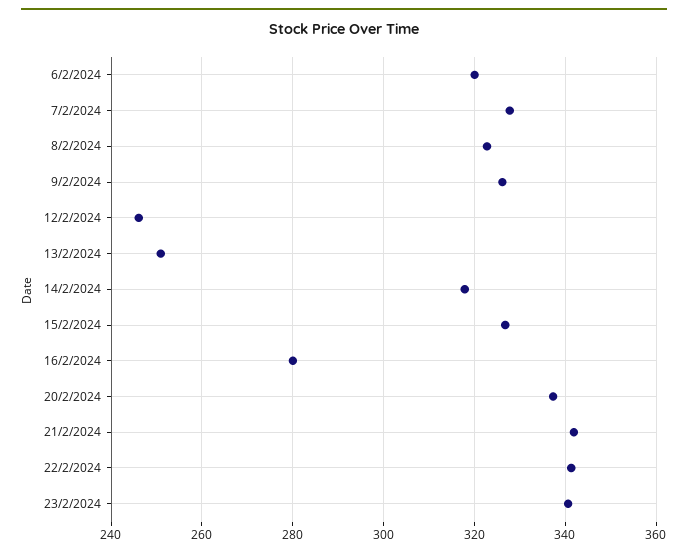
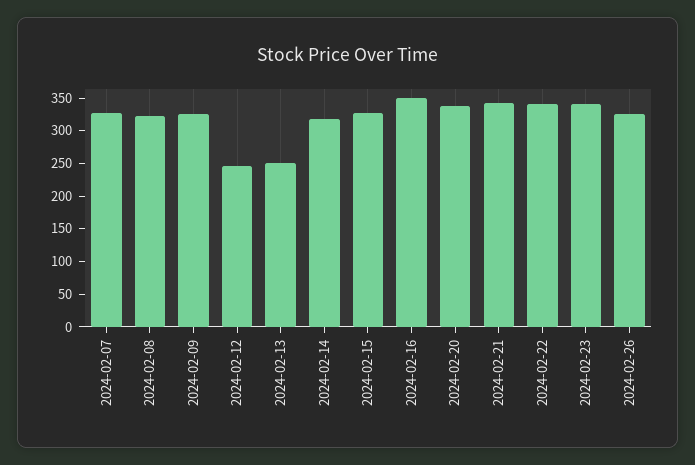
6/2/2024: 320 -> none
16/2/2024: 280 -> 350
2024-02-26: none -> 325

